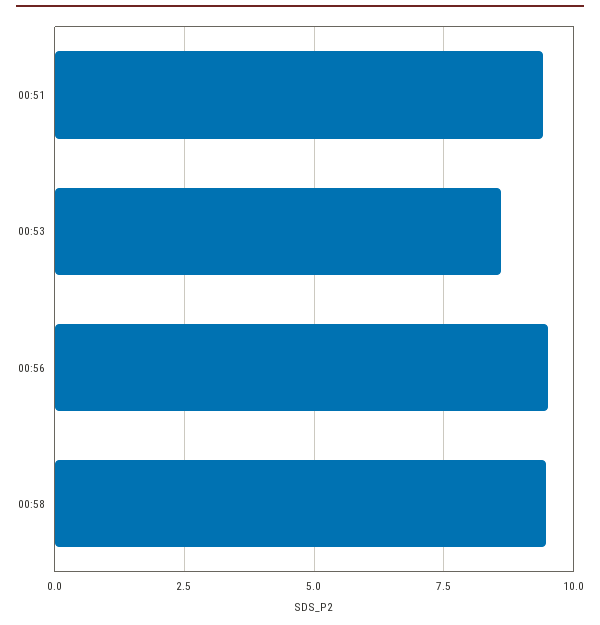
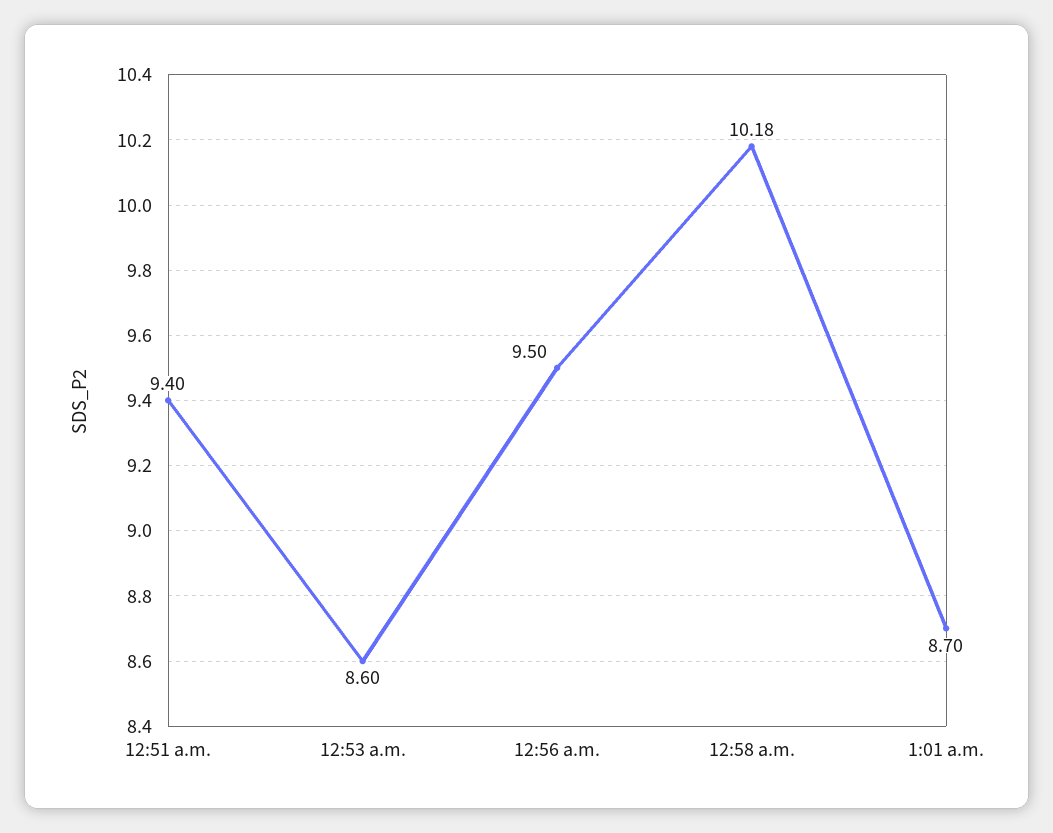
00:58: 9.5 -> 10.18
1:01 a.m.: none -> 8.7

